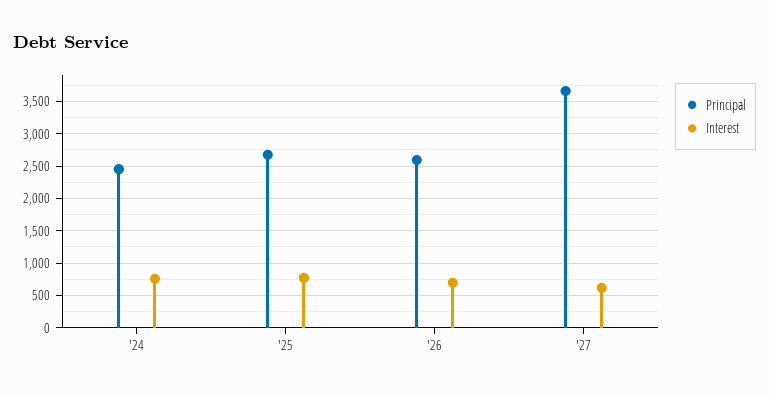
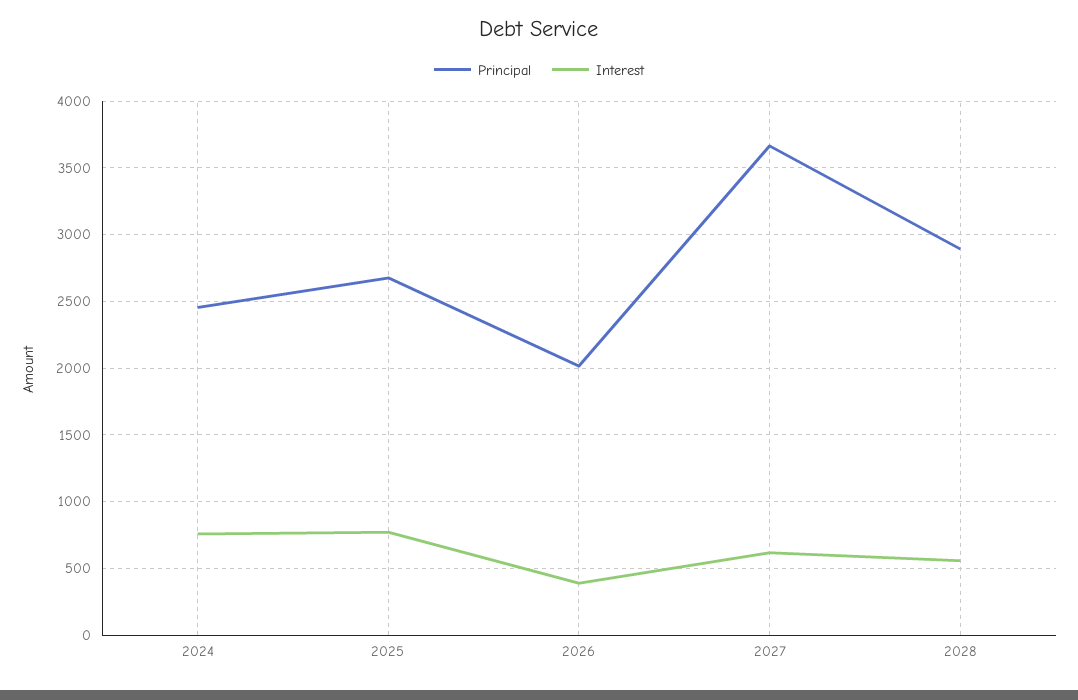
Principal, '26: 2600 -> 2000
Interest, '26: 700 -> 400
Principal, 2028: none -> 2900
Interest, 2028: none -> 550

